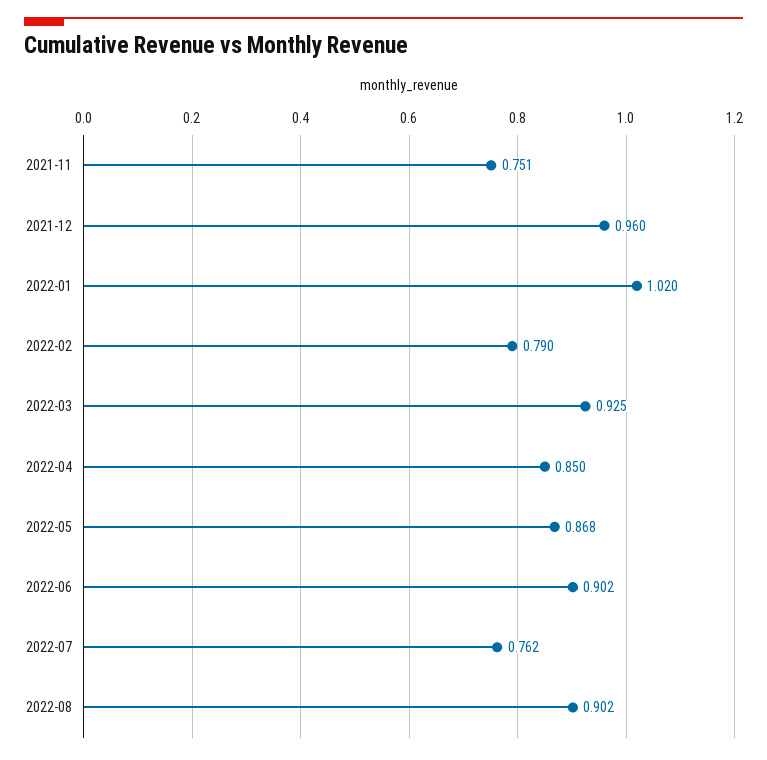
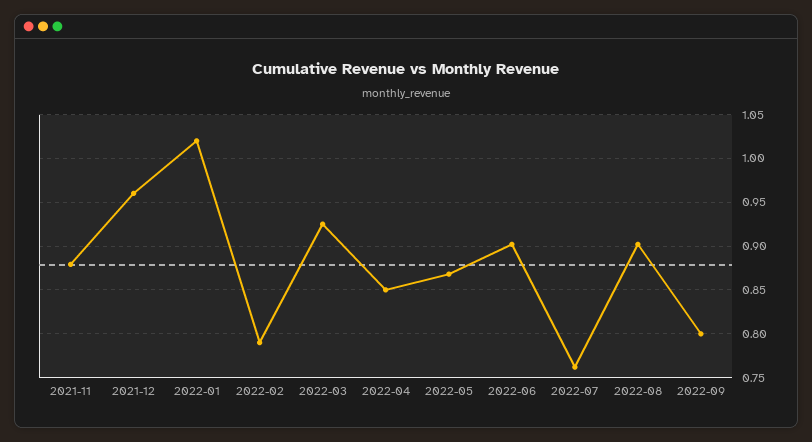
2021-11: 0.751 -> 0.88
2022-09: none -> 0.8

